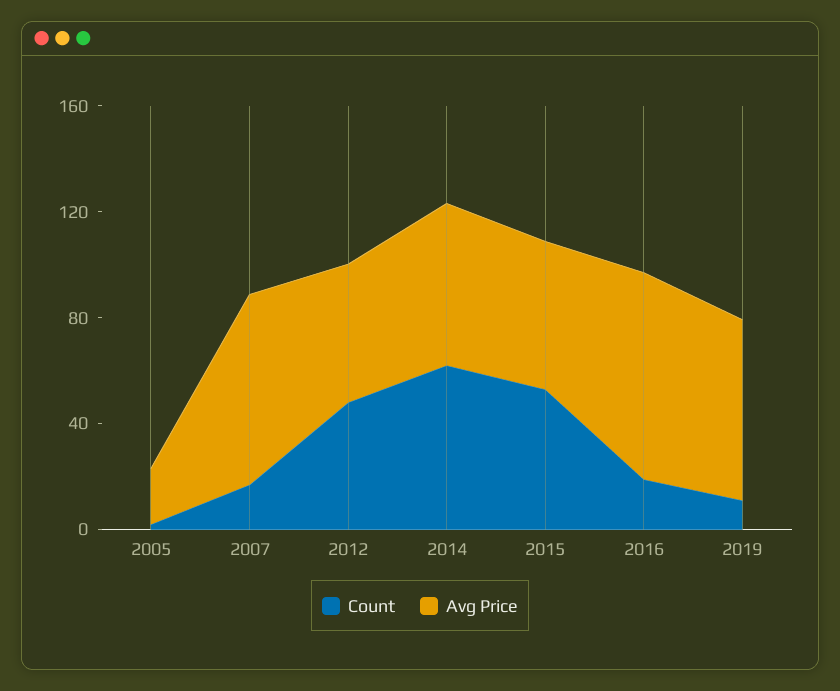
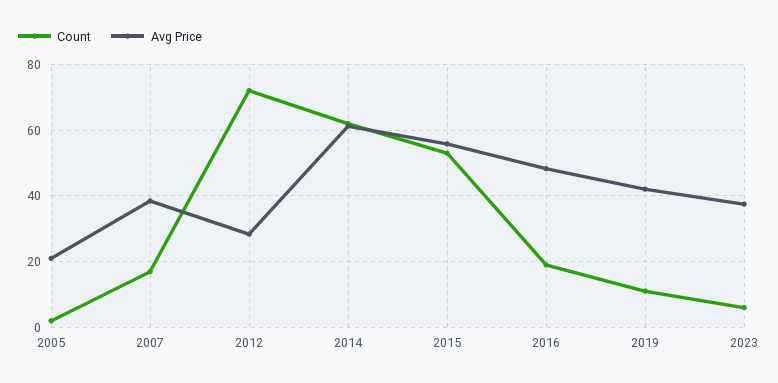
Avg Price, 2007: 70 -> 38
Count, 2012: 50 -> 72
Avg Price, 2012: 50 -> 28
Avg Price, 2016: 80 -> 48
Avg Price, 2019: 70 -> 42
Count, 2023: none -> 6
Avg Price, 2023: none -> 38

